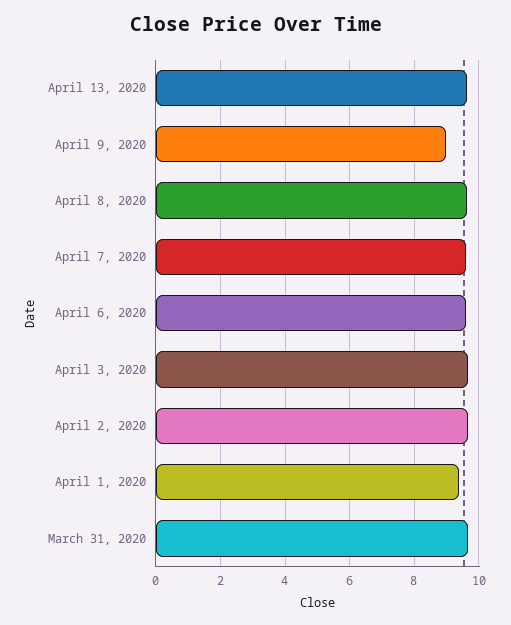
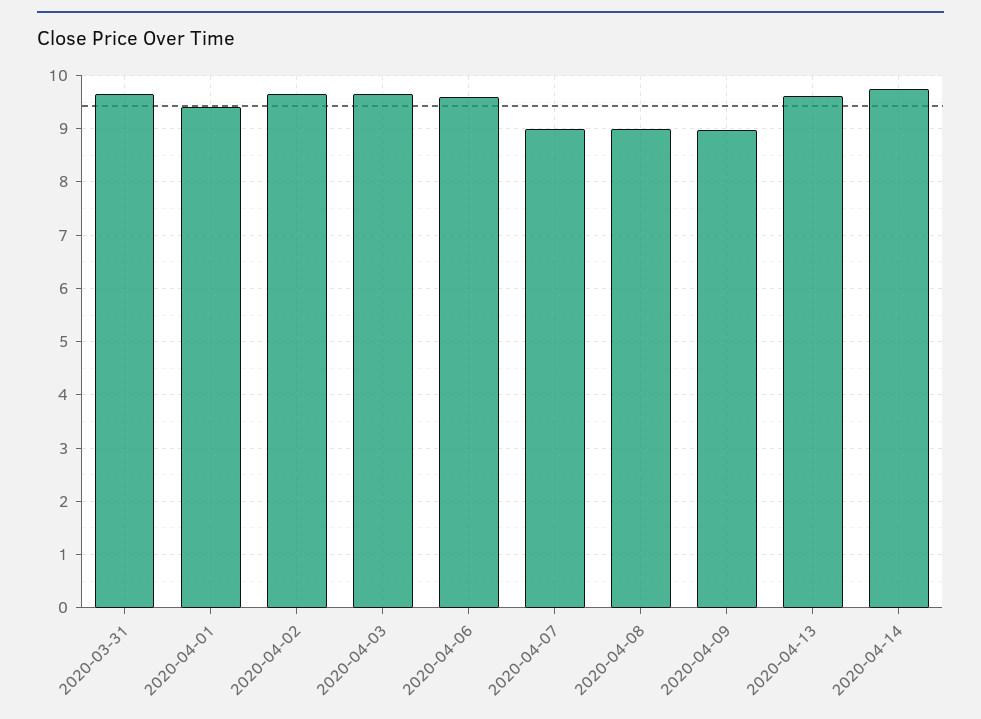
April 8, 2020: 9.6 -> 9
April 7, 2020: 9.6 -> 9
2020-04-14: none -> 9.8

